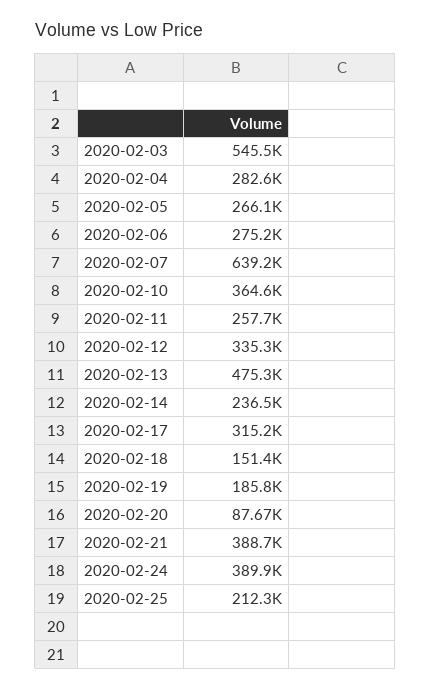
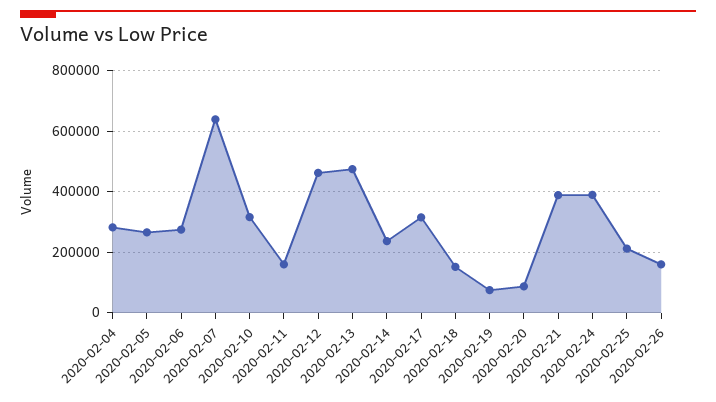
2020-02-03: 545500 -> none
2020-02-10: 364600 -> 320000
2020-02-11: 257700 -> 160000
2020-02-12: 335300 -> 460000
2020-02-19: 185800 -> 80000
2020-02-26: none -> 160000

